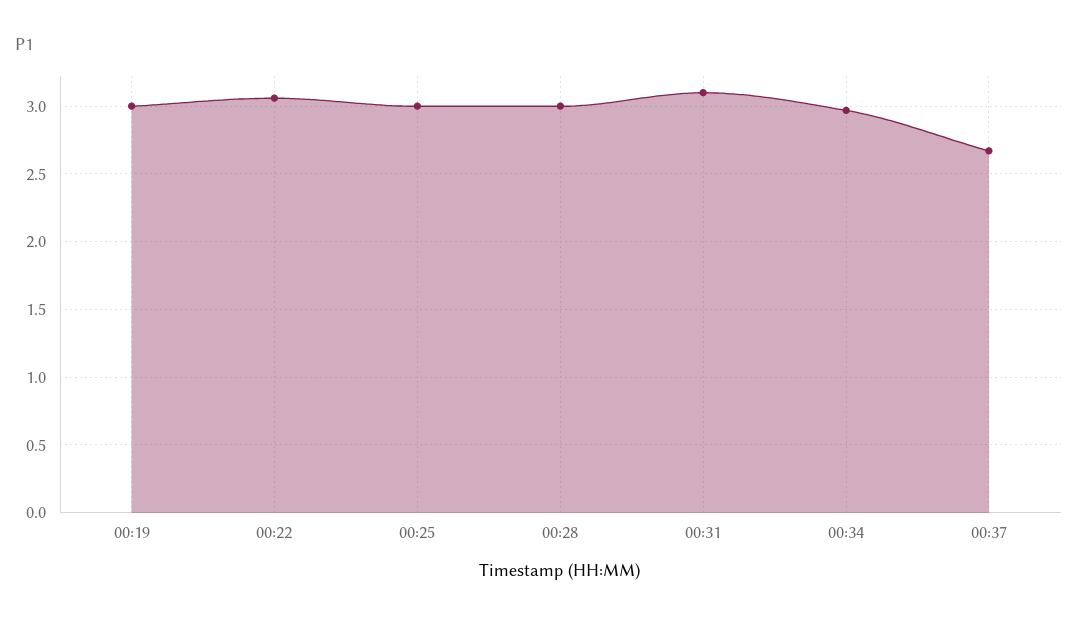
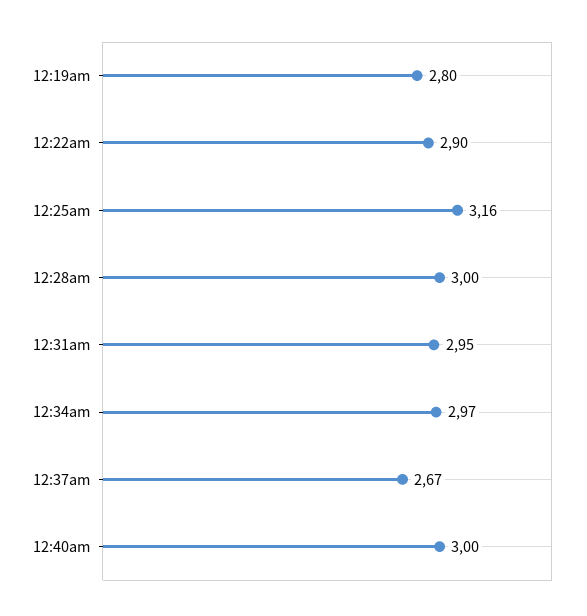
00:19: 3 -> 2.8
00:22: 3.05 -> 2.9
00:25: 3 -> 3.16
00:31: 3.1 -> 2.95
12:40am: none -> 3

